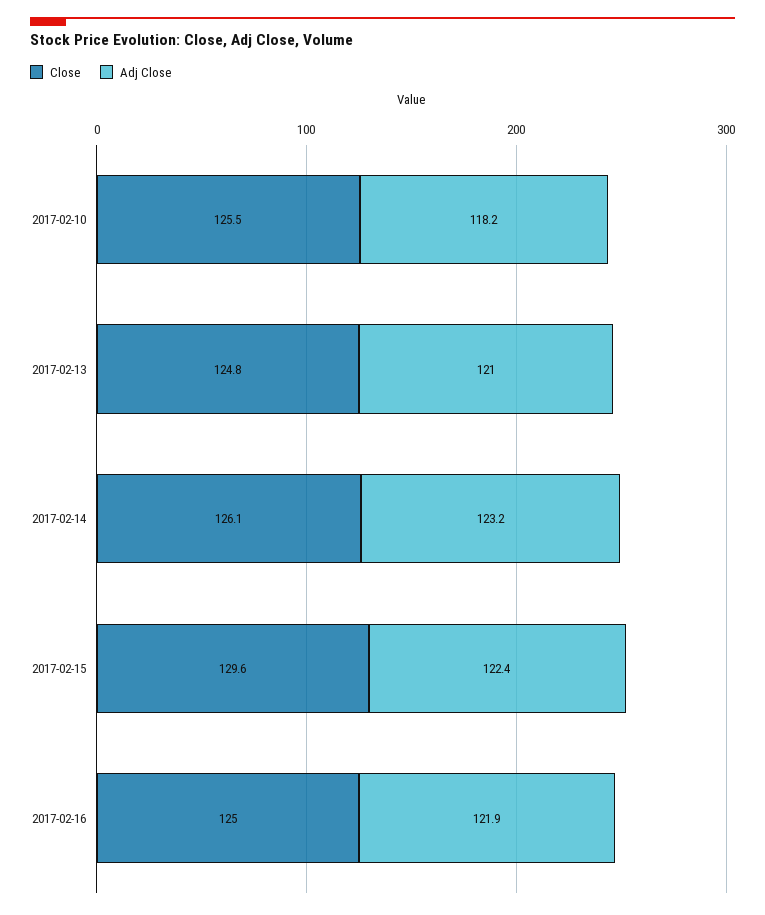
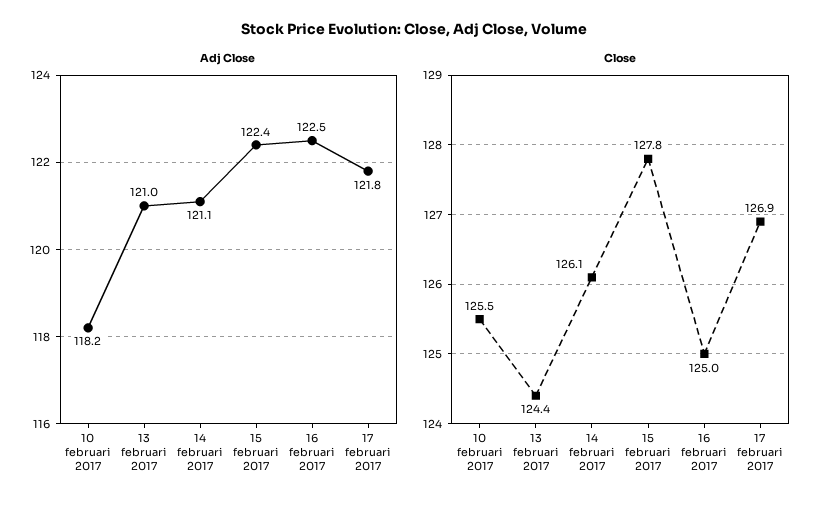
Close, 2017-02-13: 124.8 -> 124.4
Adj Close, 2017-02-14: 123.2 -> 121.1
Close, 2017-02-15: 129.6 -> 127.8
Adj Close, 2017-02-16: 121.9 -> 122.5
Adj Close, 17 februari 2017: none -> 121.8
Close, 17 februari 2017: none -> 126.9

